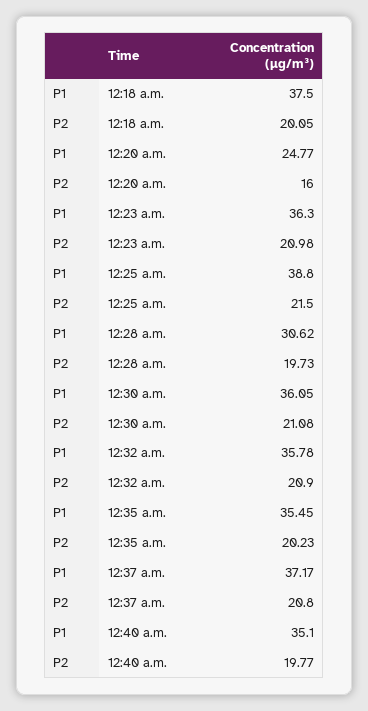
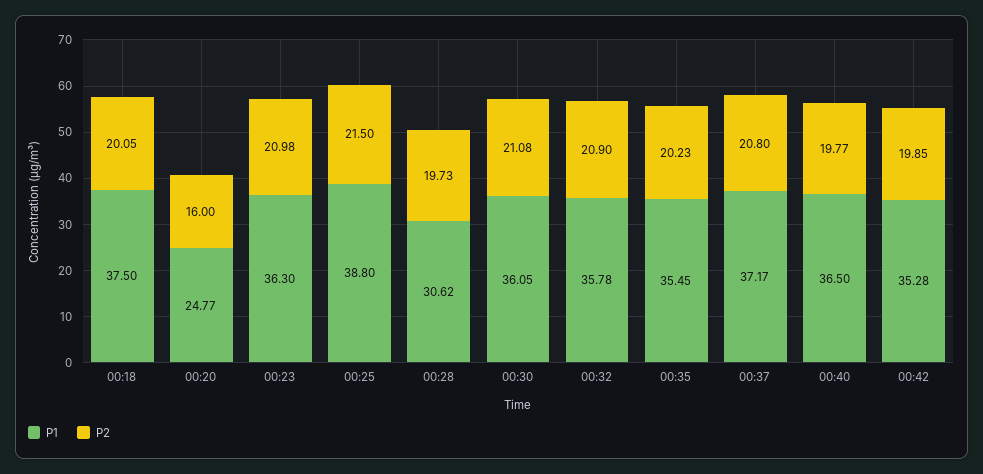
P1, 12:40 a.m.: 35.1 -> 36.5
P1, 00:42: none -> 35.28
P2, 00:42: none -> 19.85

